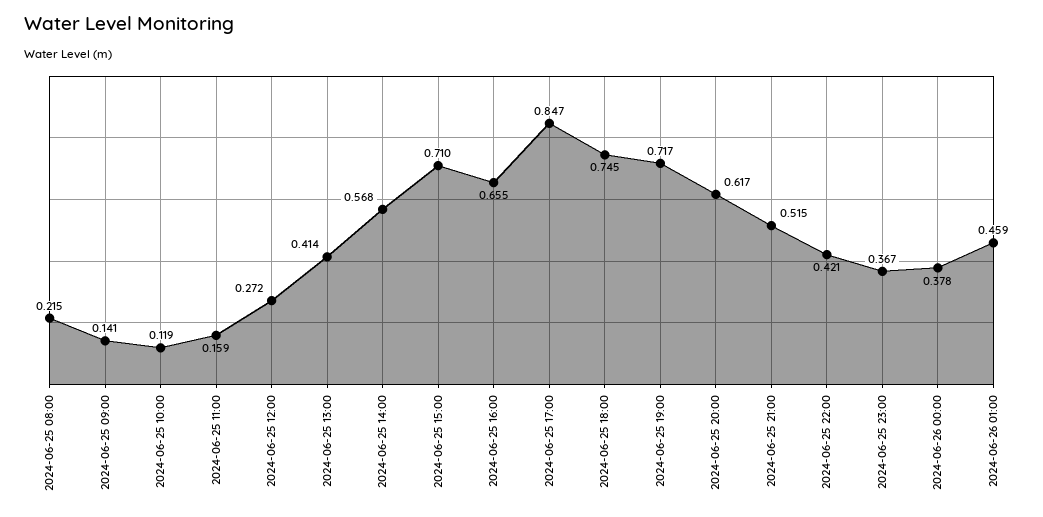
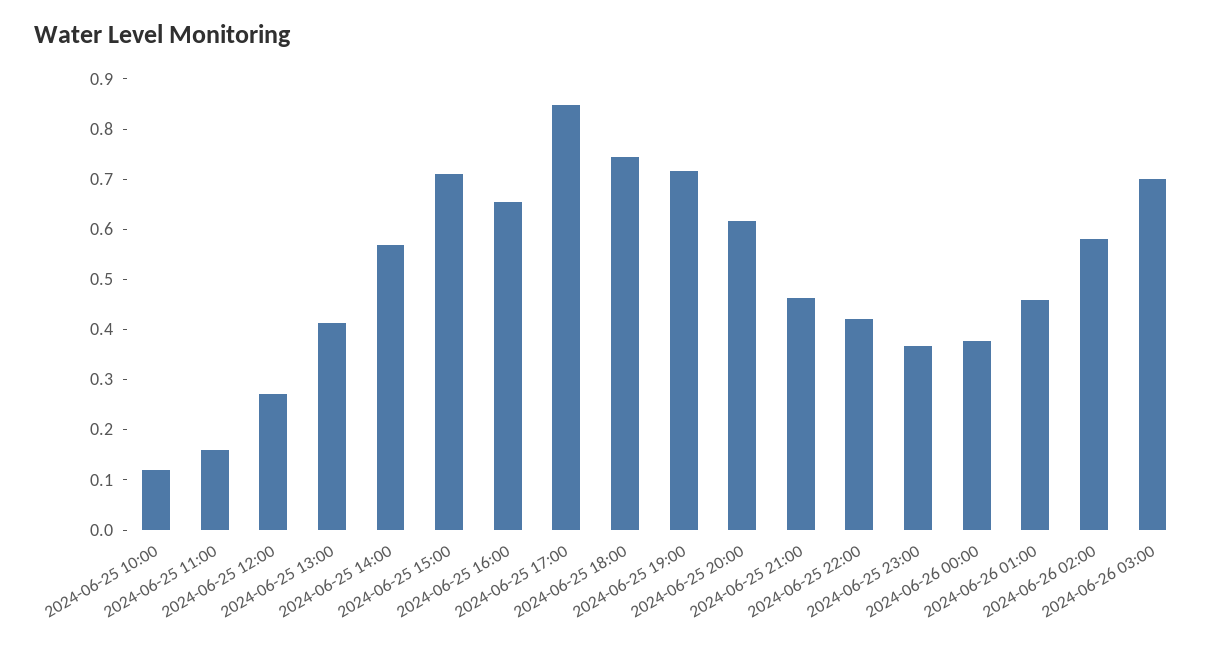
2024-06-25 08:00: 0.215 -> none
2024-06-25 09:00: 0.141 -> none
2024-06-25 21:00: 0.515 -> 0.46
2024-06-26 02:00: none -> 0.58
2024-06-26 03:00: none -> 0.7

